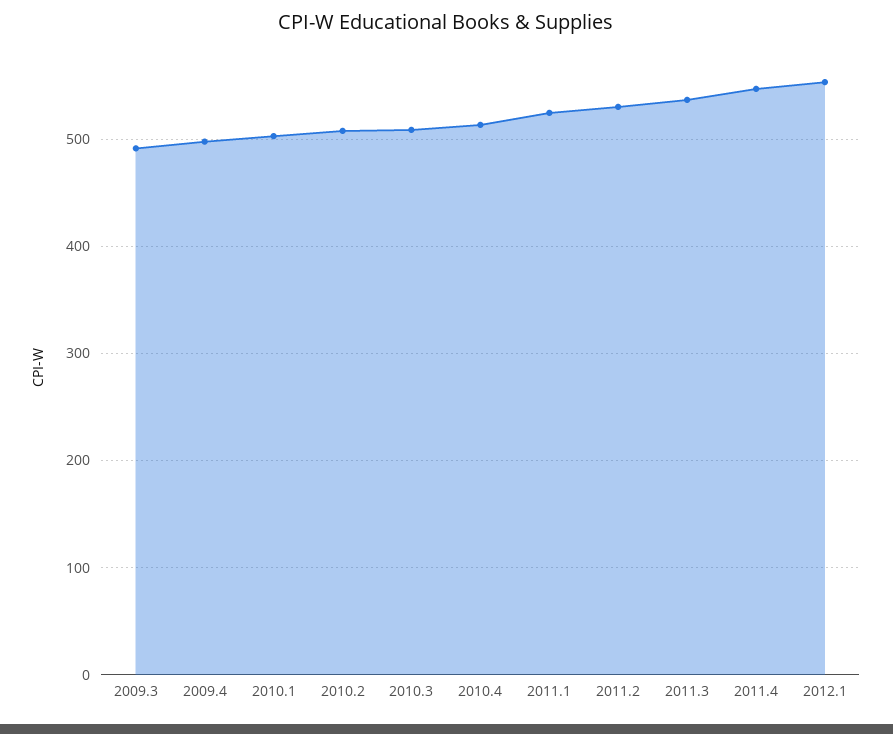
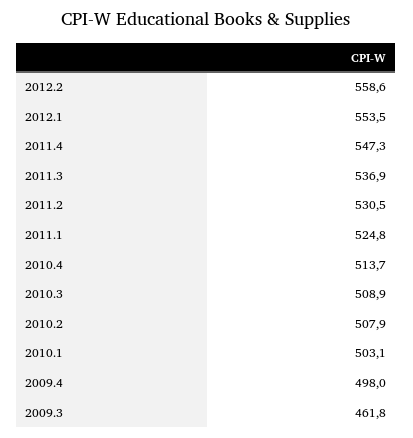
2009.3: 490 -> 461.8
2012.2: none -> 558.6

